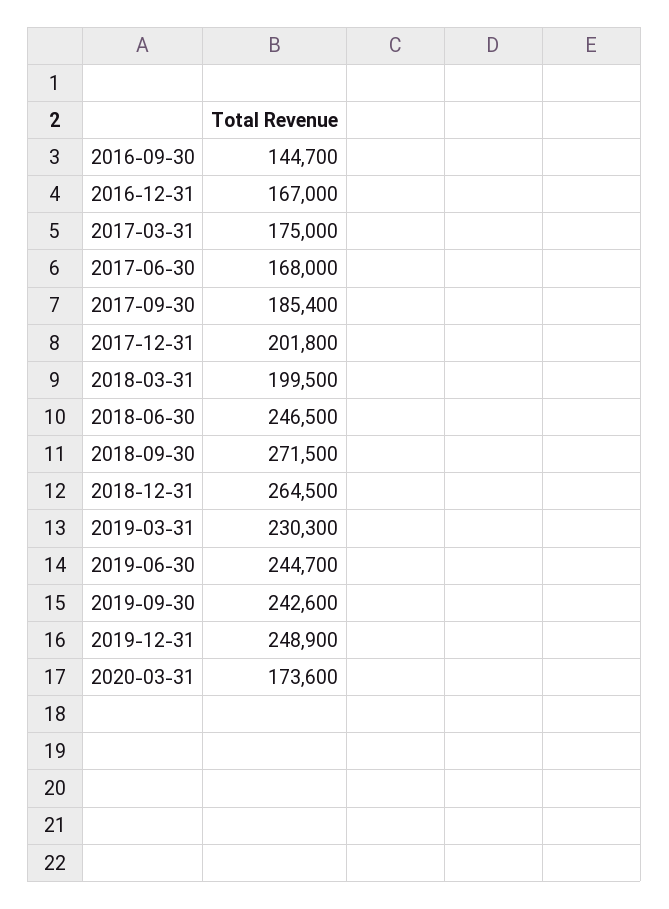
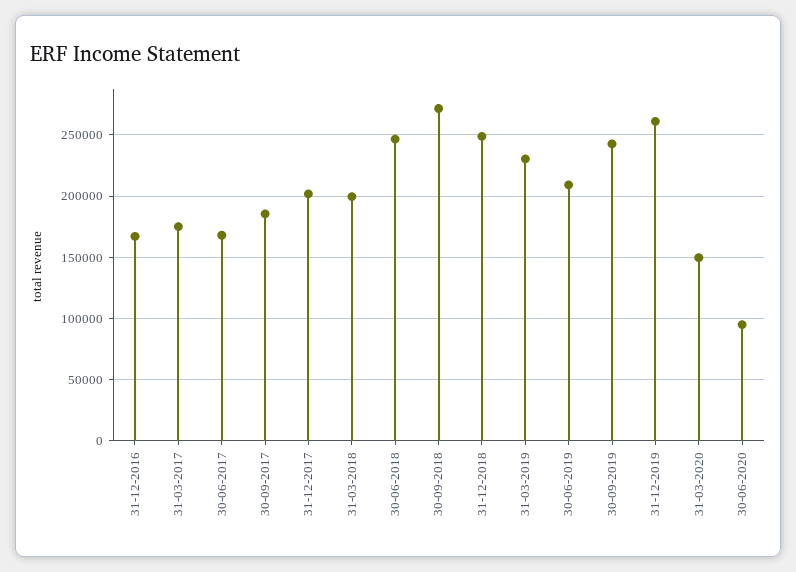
2016-09-30: 144700 -> none
2018-12-31: 264500 -> 250000
2019-06-30: 244700 -> 210000
2019-12-31: 248900 -> 260000
2020-03-31: 173600 -> 150000
30-06-2020: none -> 95000

